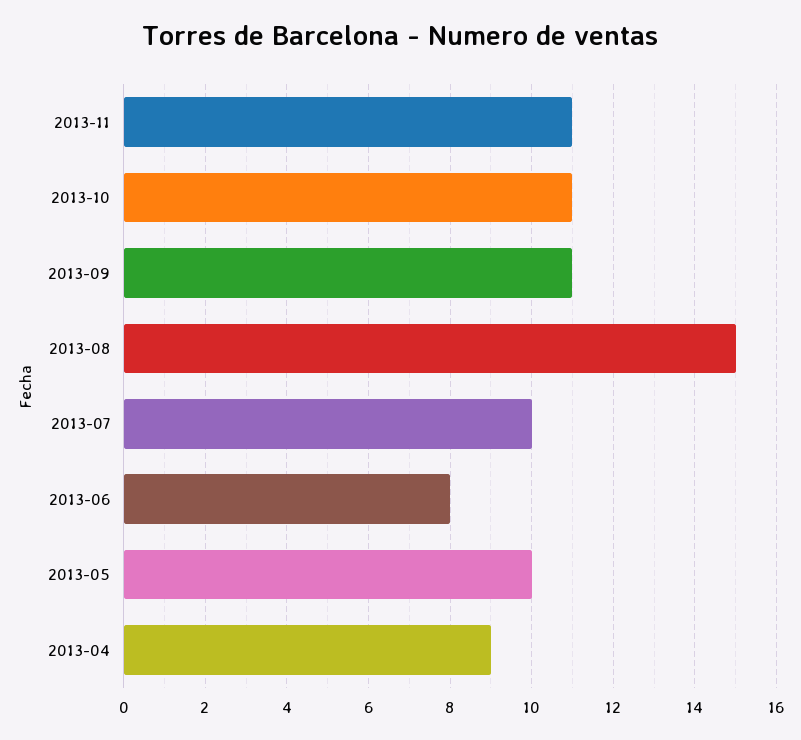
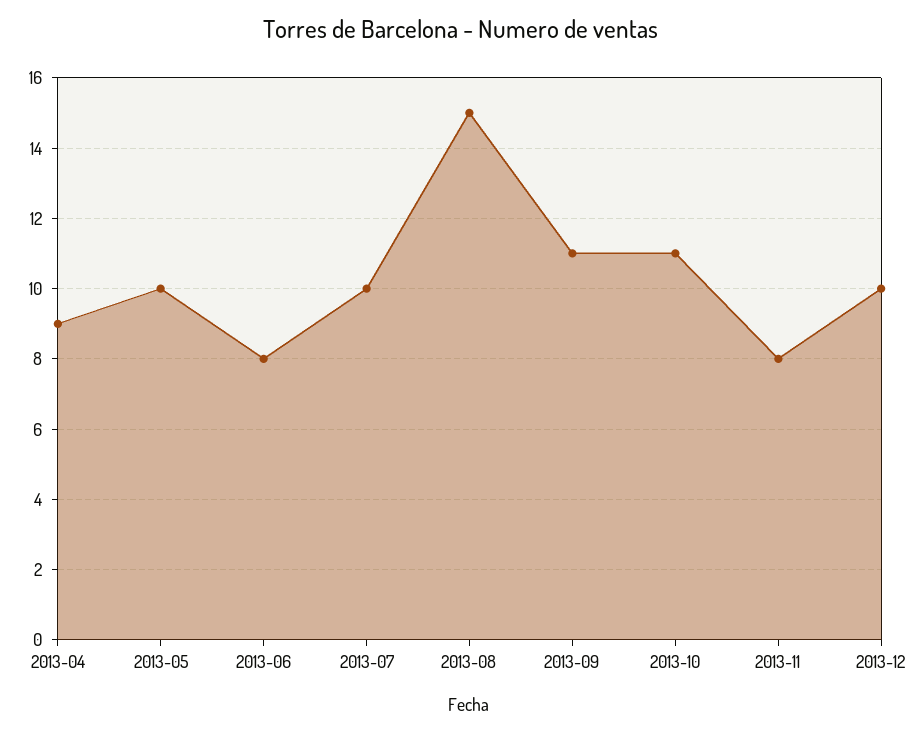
2013-11: 11 -> 8
2013-12: none -> 10

